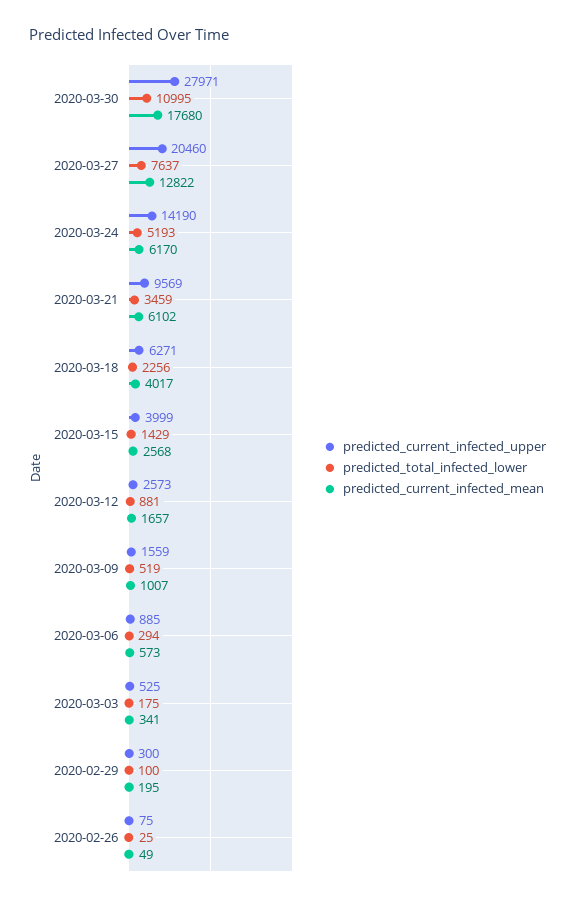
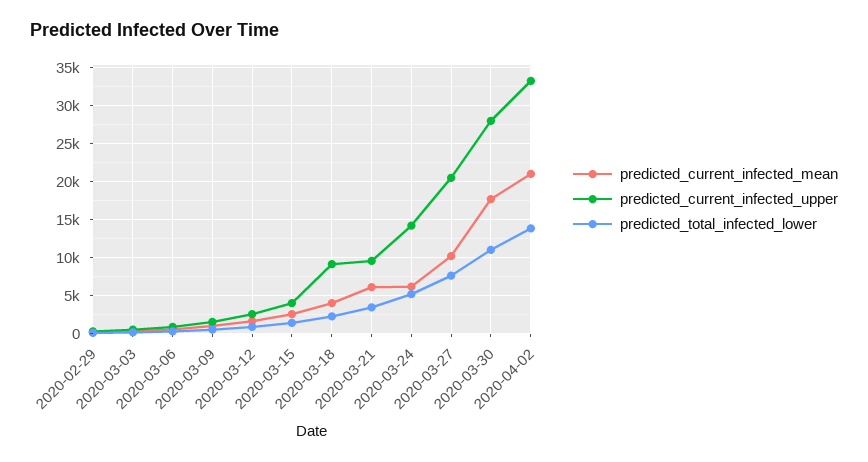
predicted_current_infected_mean, 2020-03-27: 12822 -> 10000
predicted_current_infected_upper, 2020-03-18: 6271 -> 9000
predicted_current_infected_upper, 2020-02-26: 75 -> none
predicted_total_infected_lower, 2020-02-26: 25 -> none
predicted_current_infected_mean, 2020-02-26: 49 -> none
predicted_current_infected_mean, 2020-04-02: none -> 21000
predicted_current_infected_upper, 2020-04-02: none -> 33000
predicted_total_infected_lower, 2020-04-02: none -> 14000

